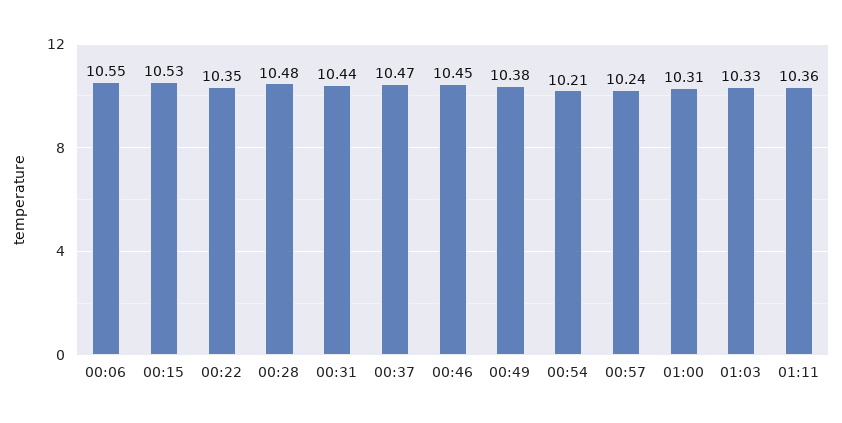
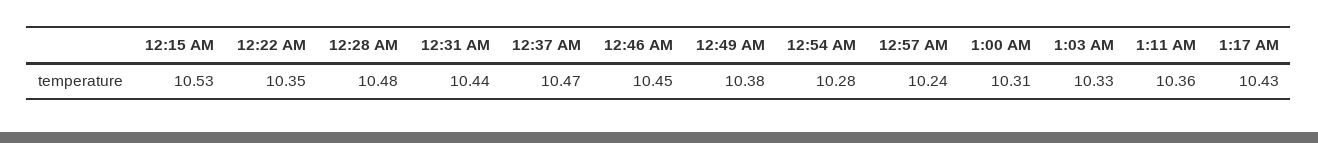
00:06: 10.55 -> none
00:54: 10.21 -> 10.28
1:17 AM: none -> 10.43

